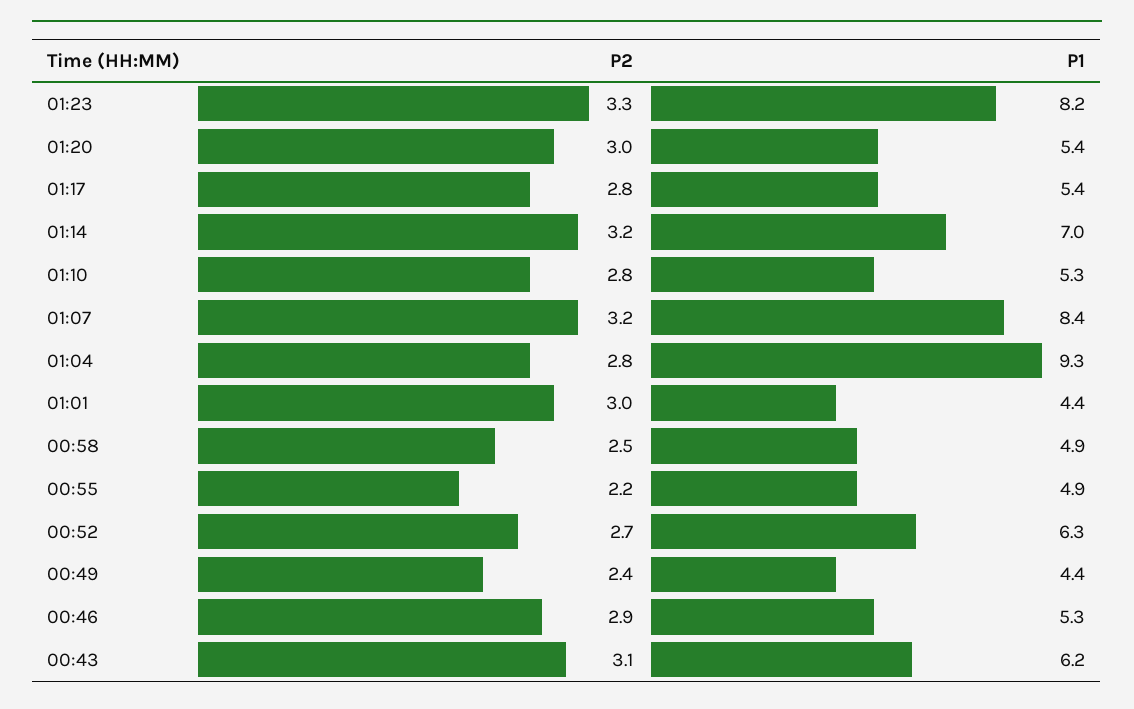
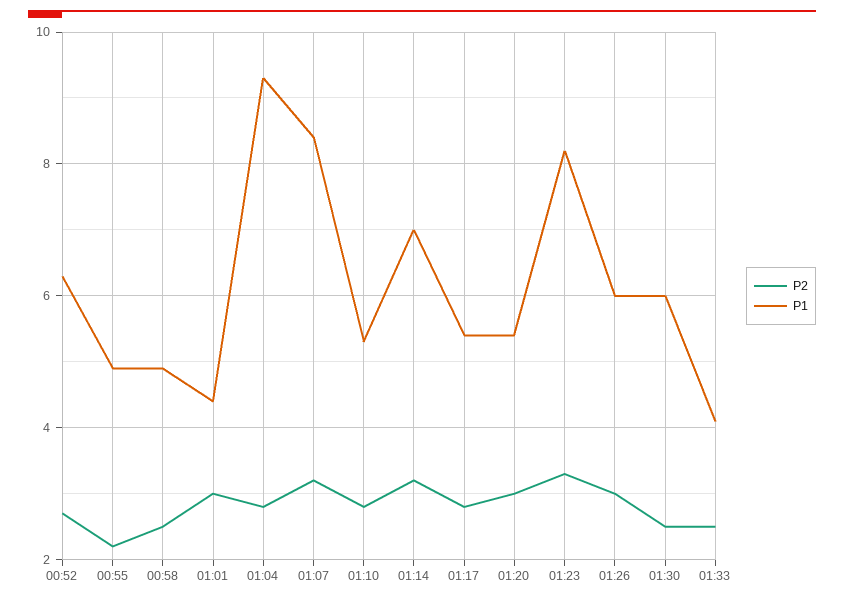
P2, 00:49: 2.4 -> none
P1, 00:49: 4.4 -> none
P2, 00:46: 2.9 -> none
P1, 00:46: 5.3 -> none
P2, 00:43: 3.1 -> none
P1, 00:43: 6.2 -> none
P2, 01:26: none -> 3
P1, 01:26: none -> 6
P2, 01:30: none -> 2.5
P1, 01:30: none -> 6
P2, 01:33: none -> 2.5
P1, 01:33: none -> 4

